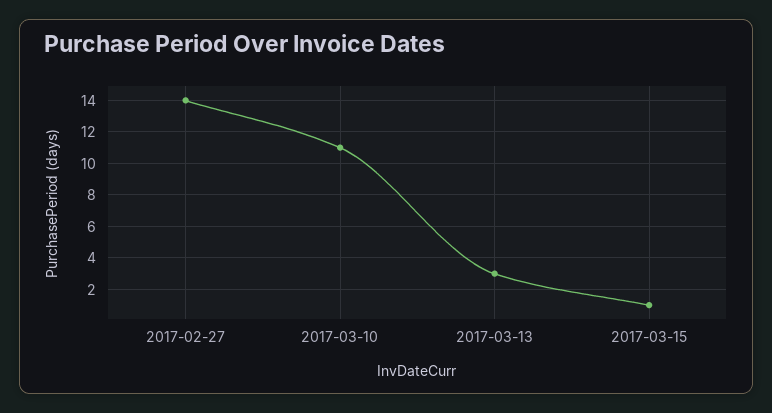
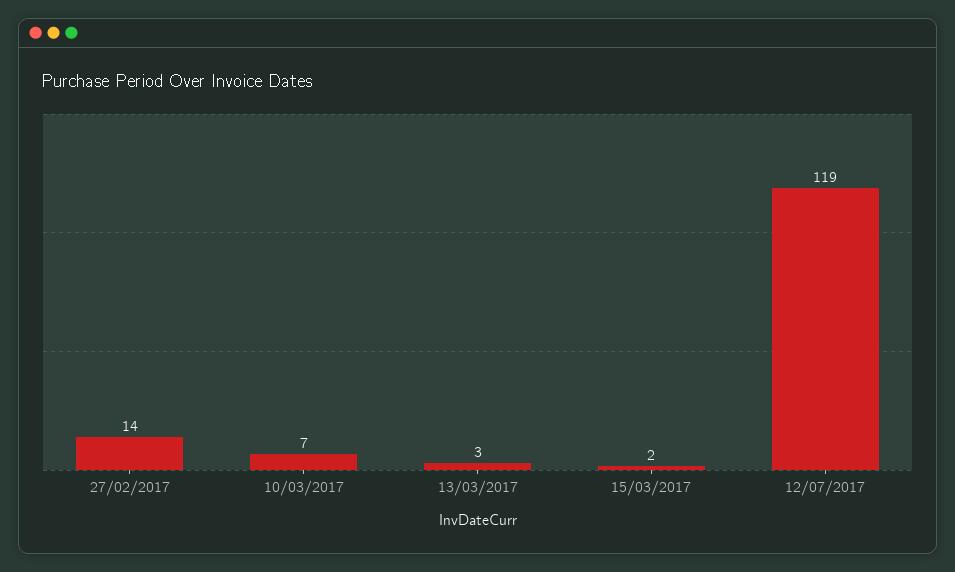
2017-03-10: 11 -> 7
2017-03-15: 1 -> 2
12/07/2017: none -> 119

